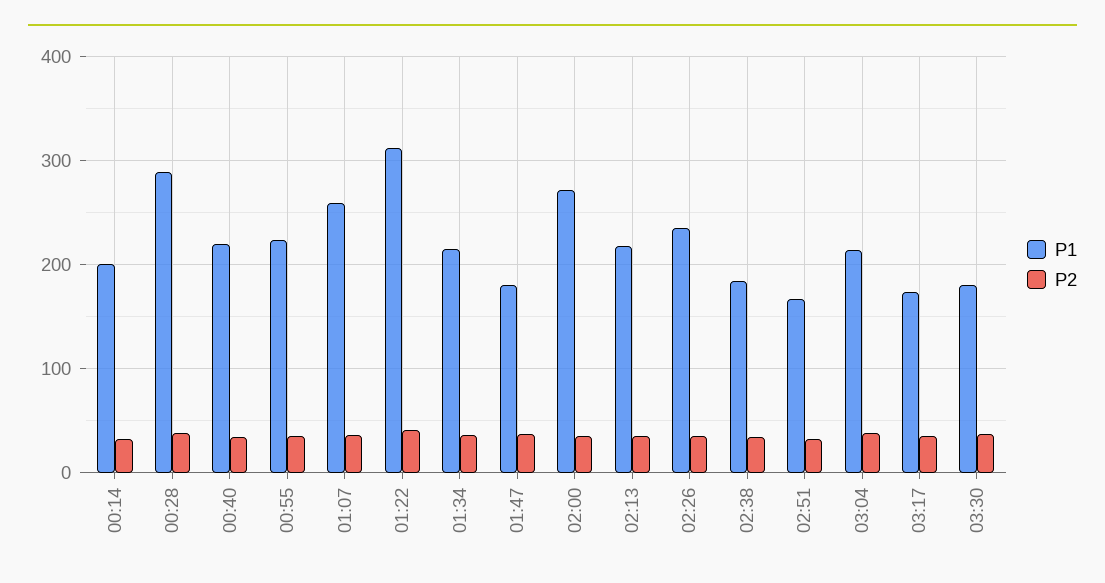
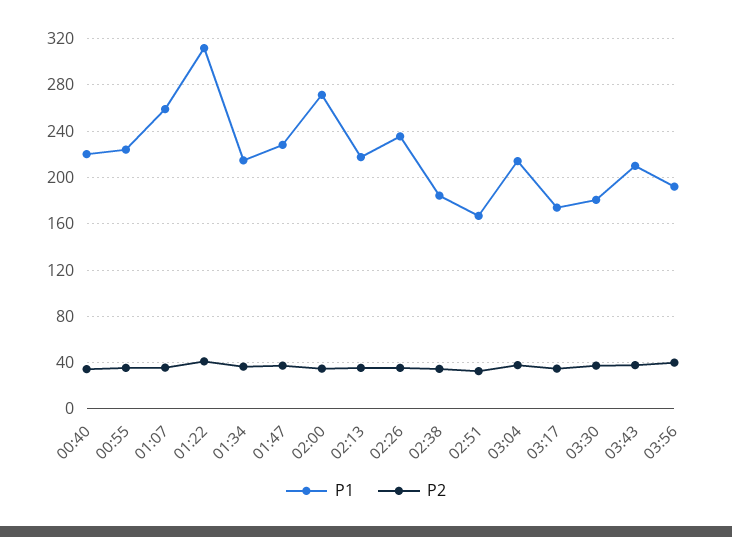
P1, 00:14: 200 -> none
P2, 00:14: 30 -> none
P1, 00:28: 290 -> none
P2, 00:28: 40 -> none
P1, 01:47: 180 -> 230
P1, 03:43: none -> 210
P2, 03:43: none -> 40
P1, 03:56: none -> 190
P2, 03:56: none -> 40

